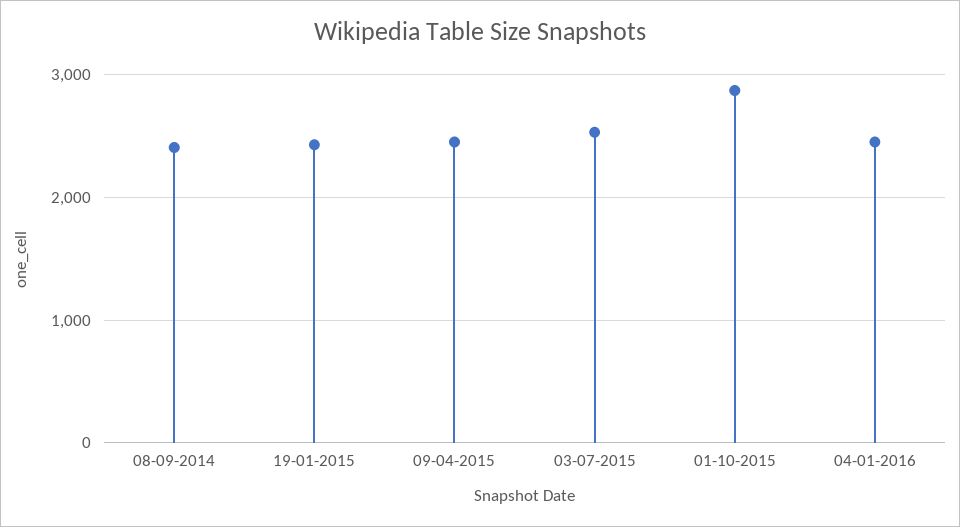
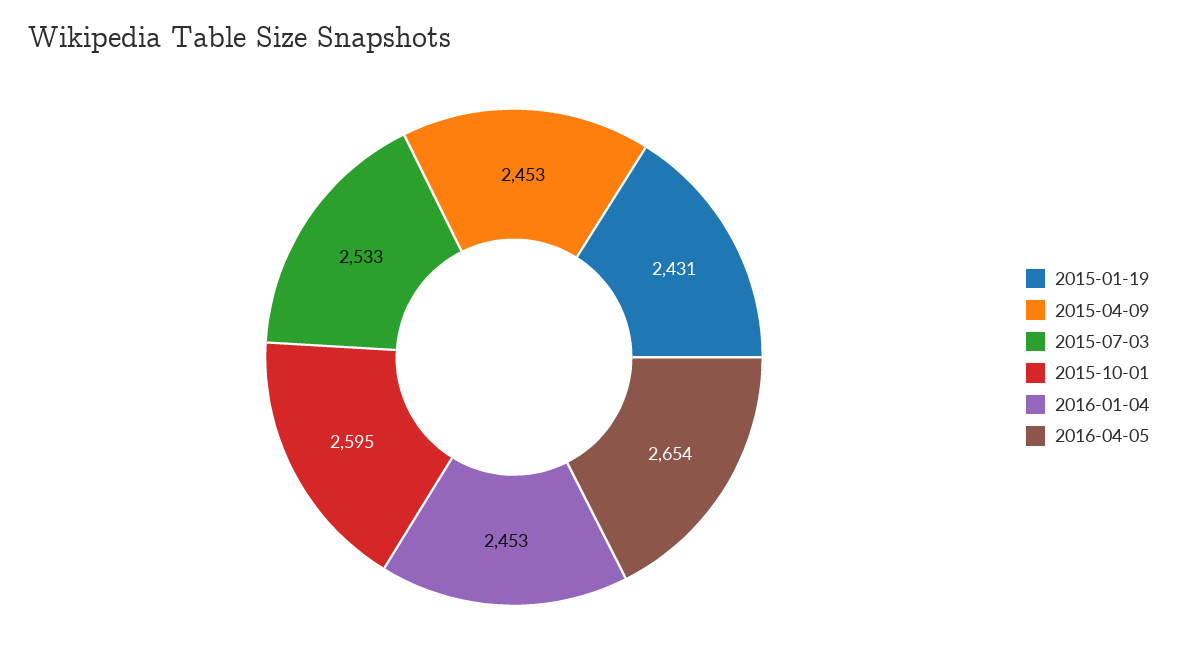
08-09-2014: 2400 -> none
01-10-2015: 2900 -> 2595
2016-04-05: none -> 2654

